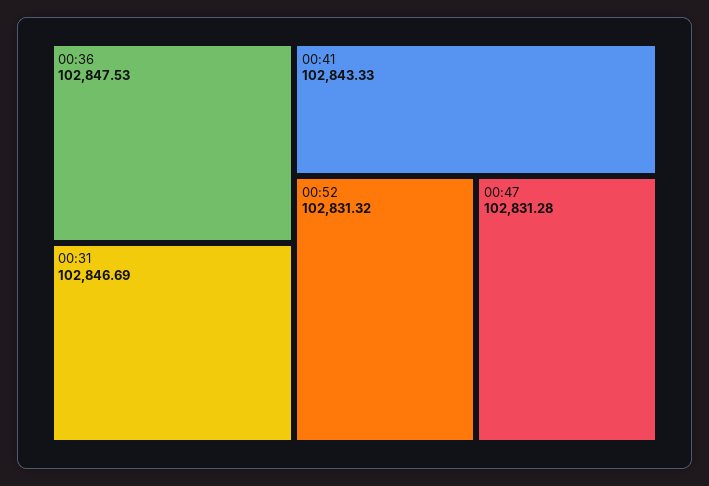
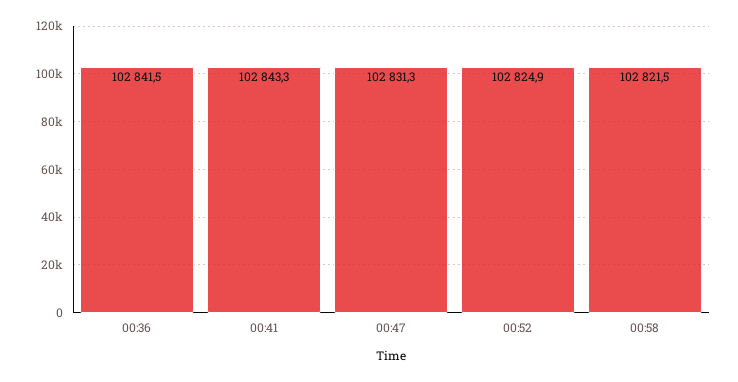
00:36: 102847.53 -> 102841.5
00:31: 102846.69 -> none
00:52: 102831.32 -> 102824.9
00:58: none -> 102821.5

